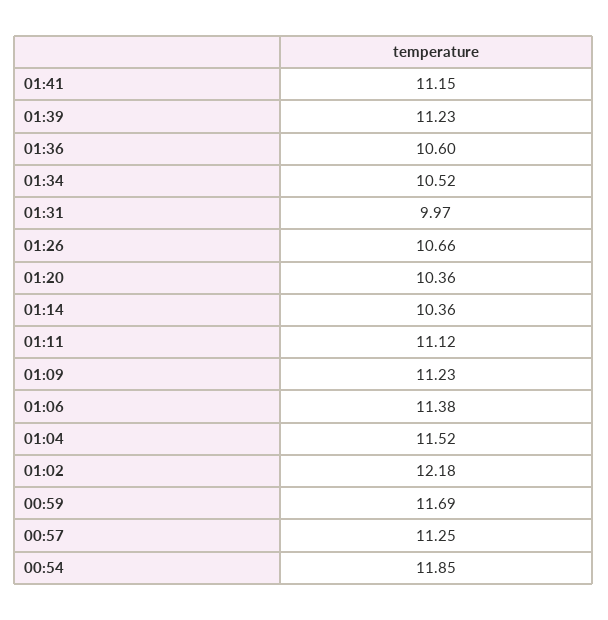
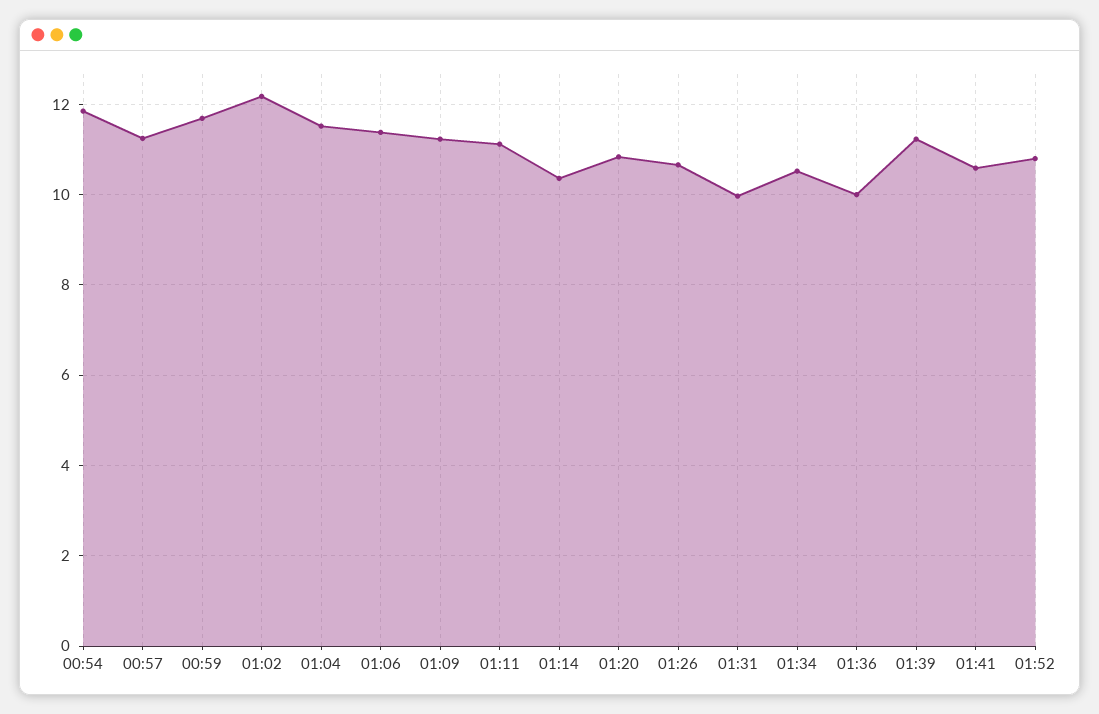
01:41: 11.15 -> 10.6
01:36: 10.6 -> 10
01:20: 10.36 -> 10.8
01:52: none -> 10.8

